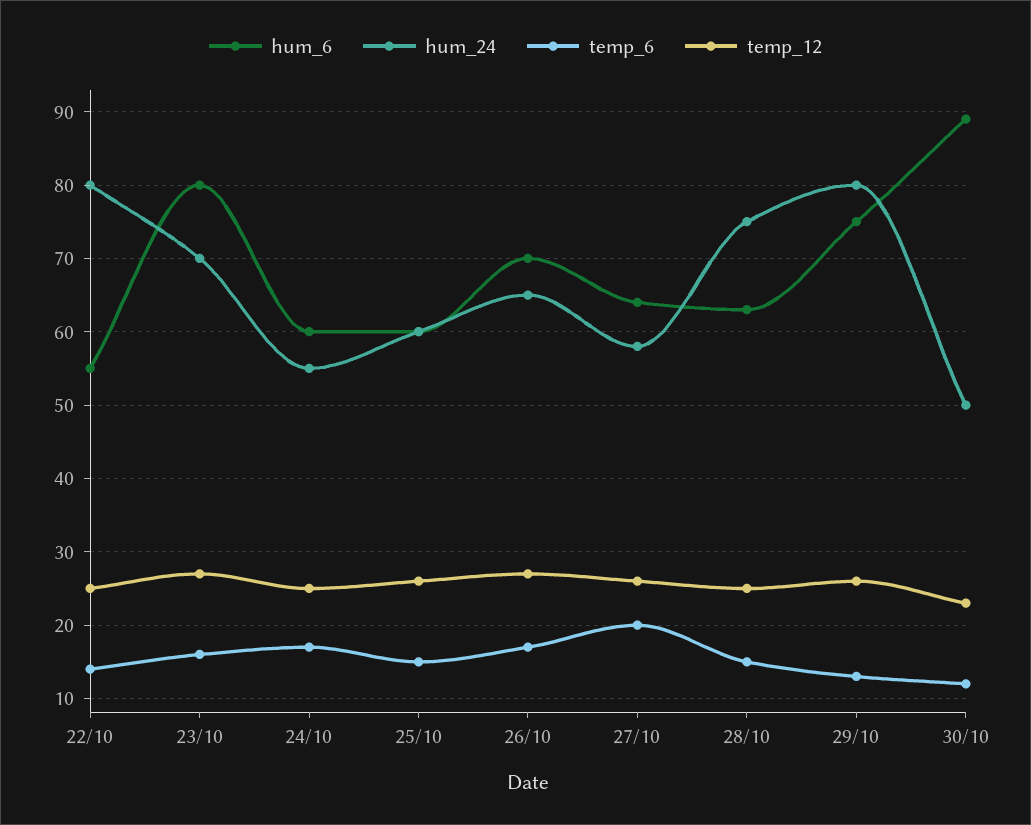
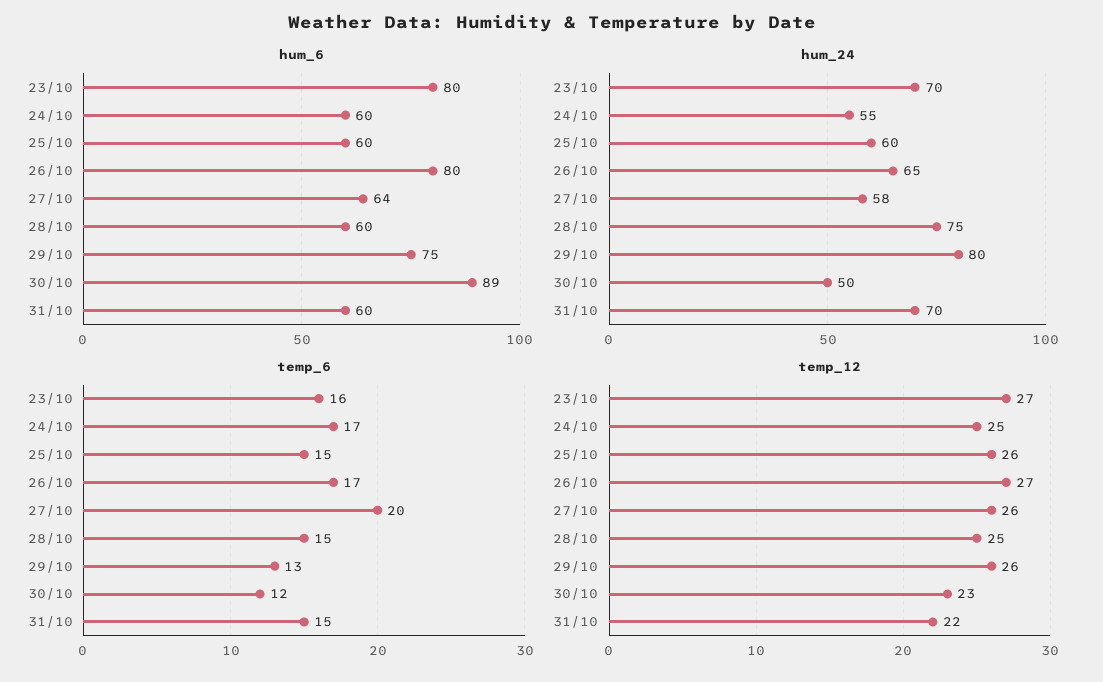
hum_6, 22/10: 55 -> none
hum_24, 22/10: 80 -> none
temp_6, 22/10: 14 -> none
temp_12, 22/10: 25 -> none
hum_6, 26/10: 70 -> 80
hum_6, 28/10: 63 -> 60
hum_6, 31/10: none -> 60
hum_24, 31/10: none -> 70
temp_6, 31/10: none -> 15
temp_12, 31/10: none -> 22

